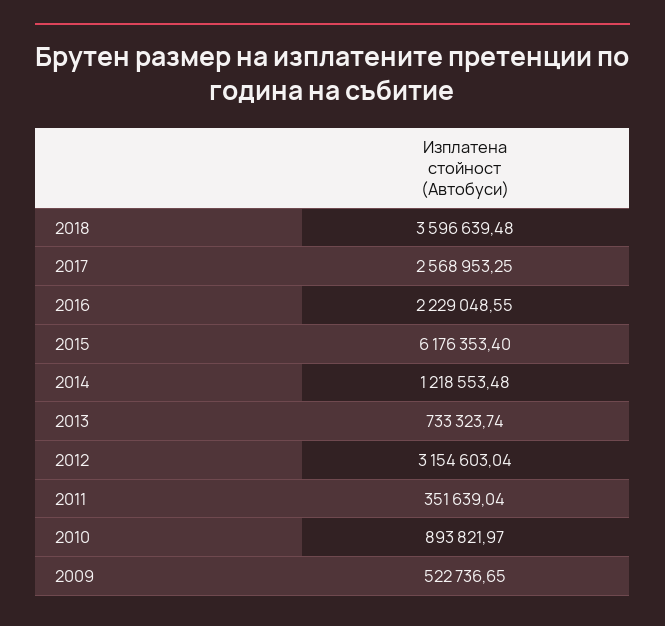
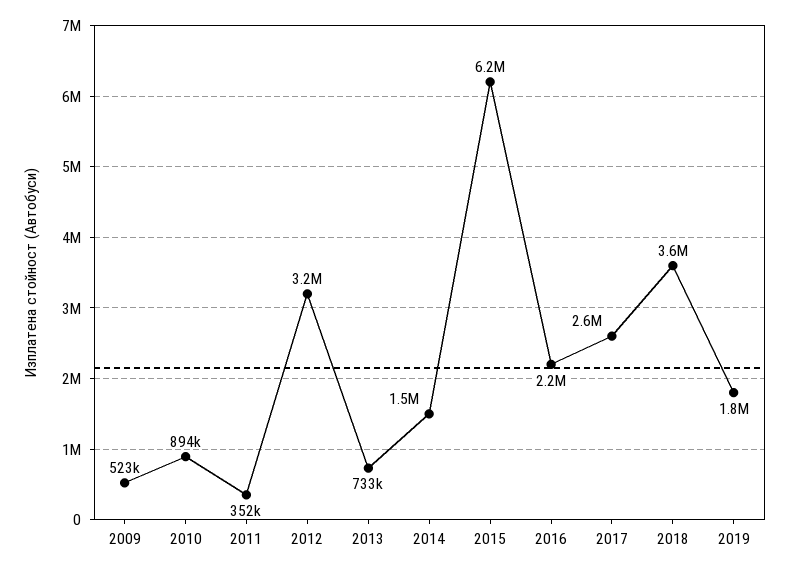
2014: 1218553.48 -> 1500000
2019: none -> 1800000

